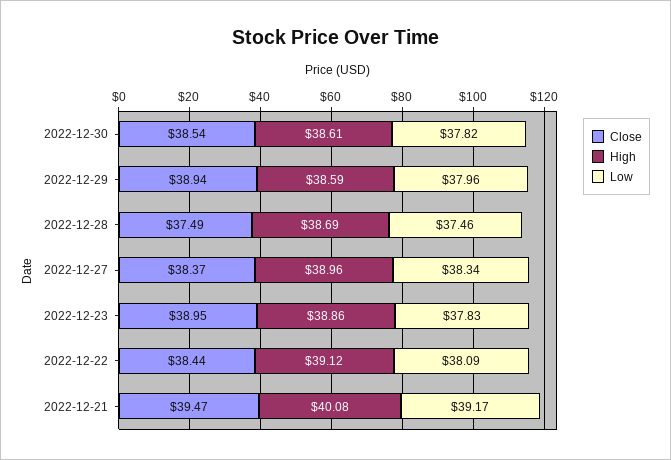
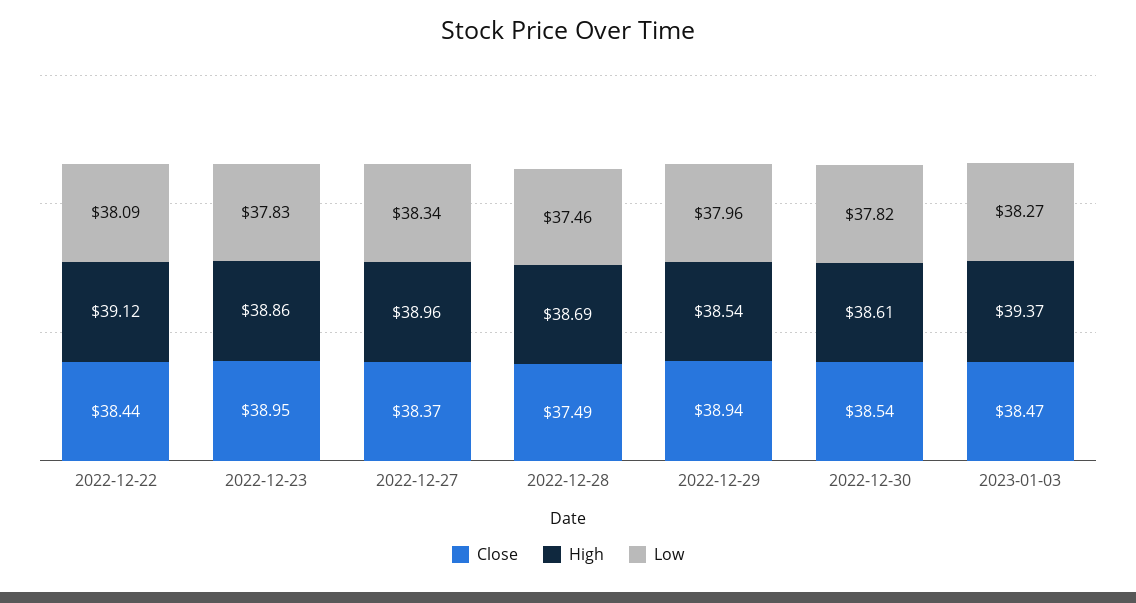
High, 2022-12-29: 38.59 -> 38.54
Close, 2022-12-21: 39.47 -> none
High, 2022-12-21: 40.08 -> none
Low, 2022-12-21: 39.17 -> none
Close, 2023-01-03: none -> 38.47
High, 2023-01-03: none -> 39.37
Low, 2023-01-03: none -> 38.27

